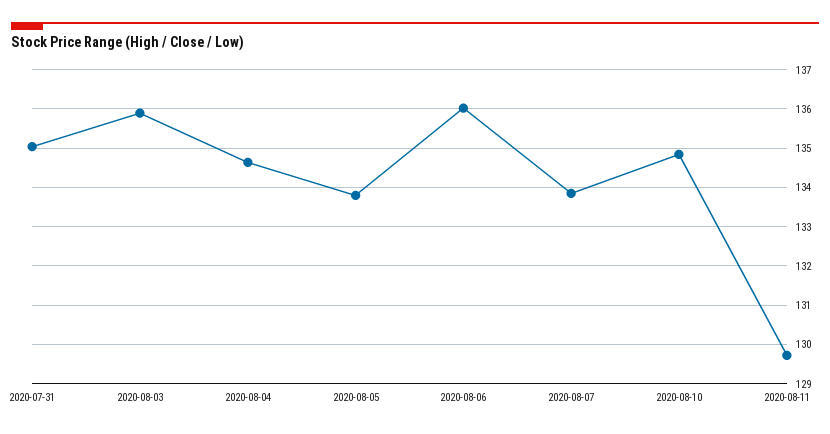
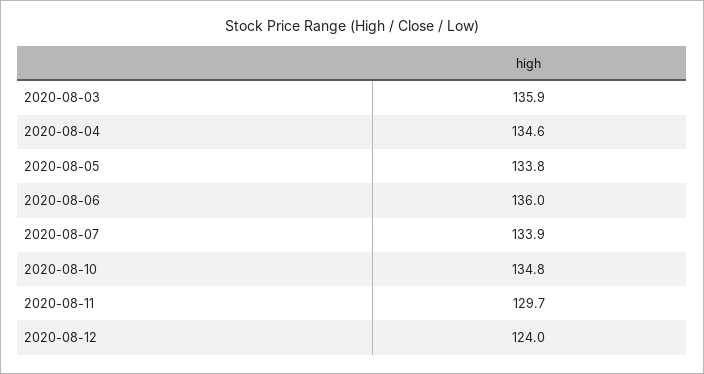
2020-07-31: 135 -> none
2020-08-12: none -> 124

